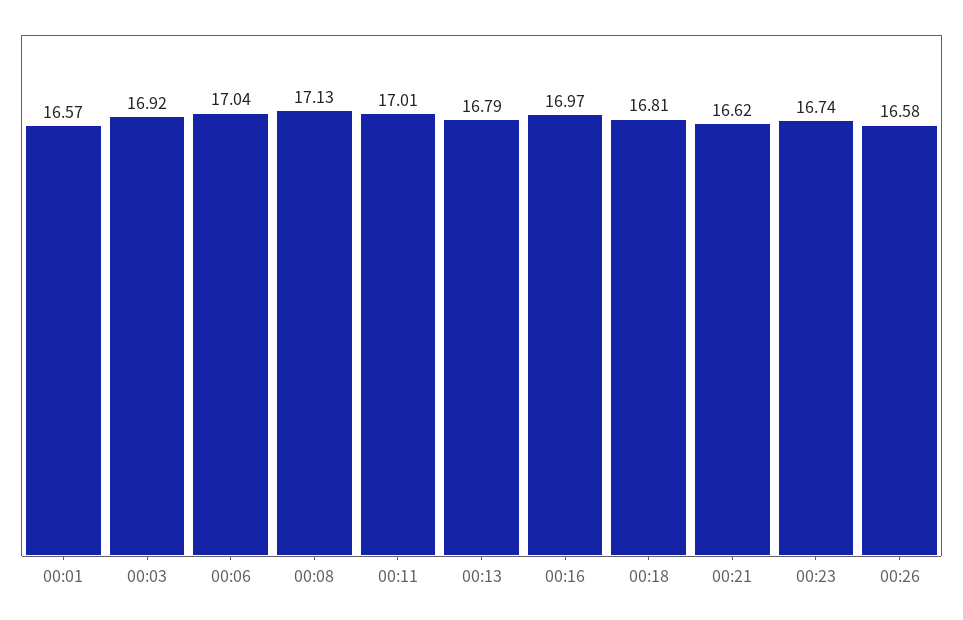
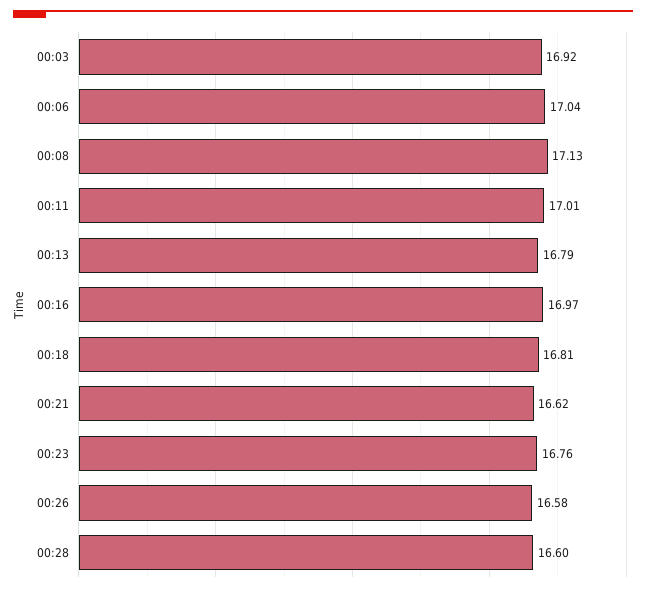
00:01: 16.57 -> none
00:23: 16.74 -> 16.76
00:28: none -> 16.6

